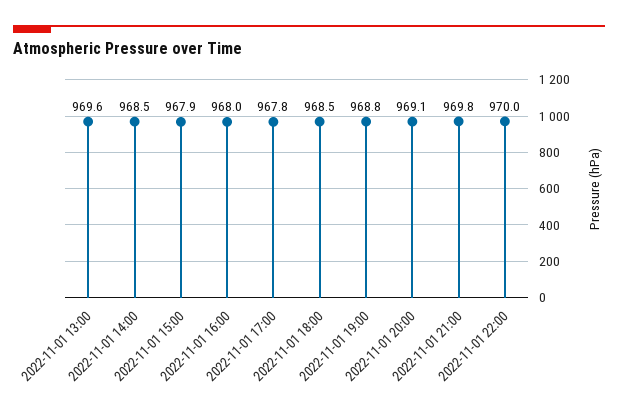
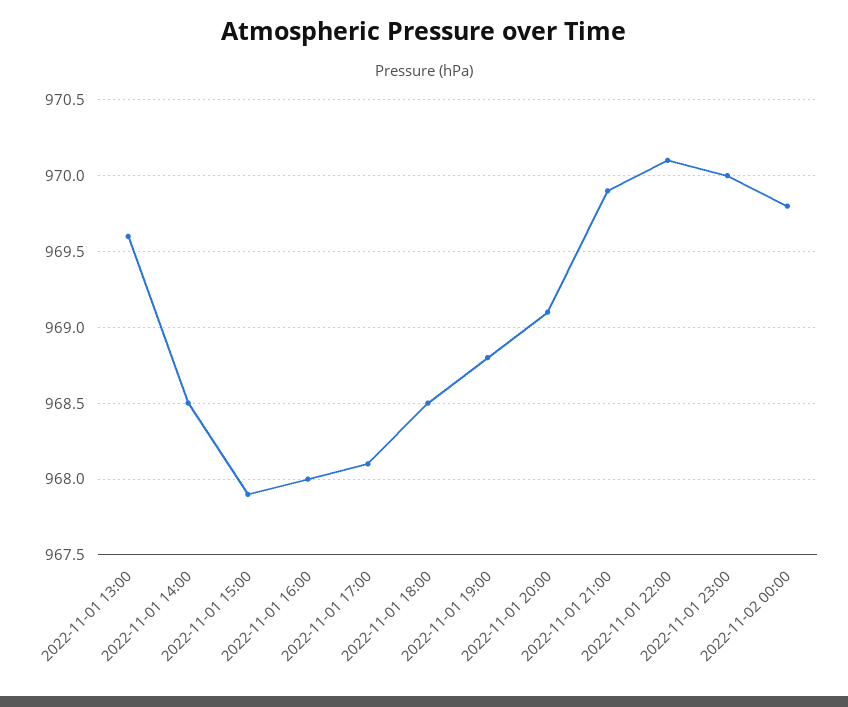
2022-11-01 17:00: 967.8 -> 968.1
2022-11-01 21:00: 969.8 -> 969.9
2022-11-01 22:00: 970 -> 970.1
2022-11-01 23:00: none -> 970
2022-11-02 00:00: none -> 969.8

